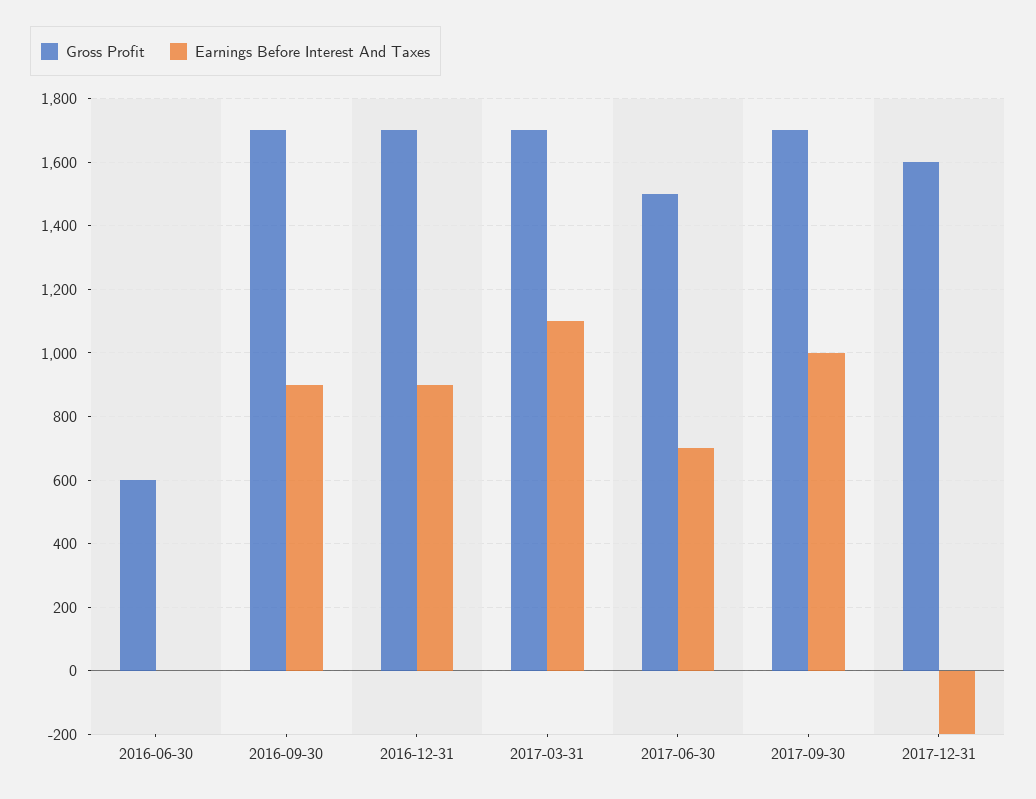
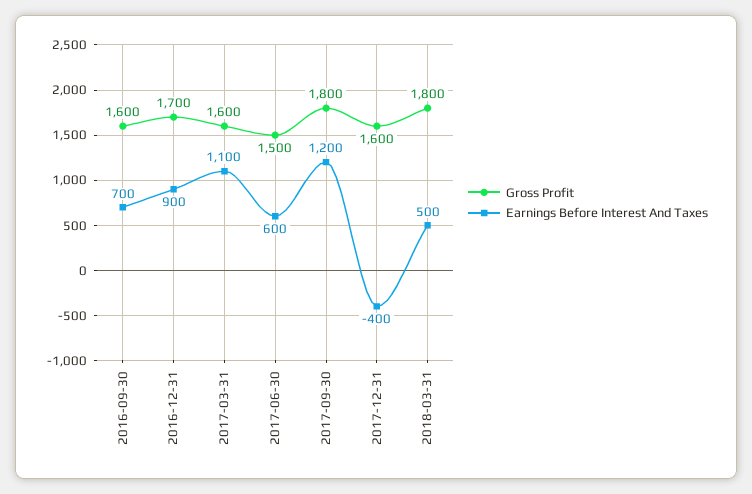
Gross Profit, 2016-06-30: 600 -> none
Earnings Before Interest And Taxes, 2016-06-30: 0 -> none
Gross Profit, 2016-09-30: 1700 -> 1600
Earnings Before Interest And Taxes, 2016-09-30: 900 -> 700
Gross Profit, 2017-03-31: 1700 -> 1600
Earnings Before Interest And Taxes, 2017-06-30: 700 -> 600
Gross Profit, 2017-09-30: 1700 -> 1800
Earnings Before Interest And Taxes, 2017-09-30: 1000 -> 1200
Earnings Before Interest And Taxes, 2017-12-31: -200 -> -400
Gross Profit, 2018-03-31: none -> 1800
Earnings Before Interest And Taxes, 2018-03-31: none -> 500

